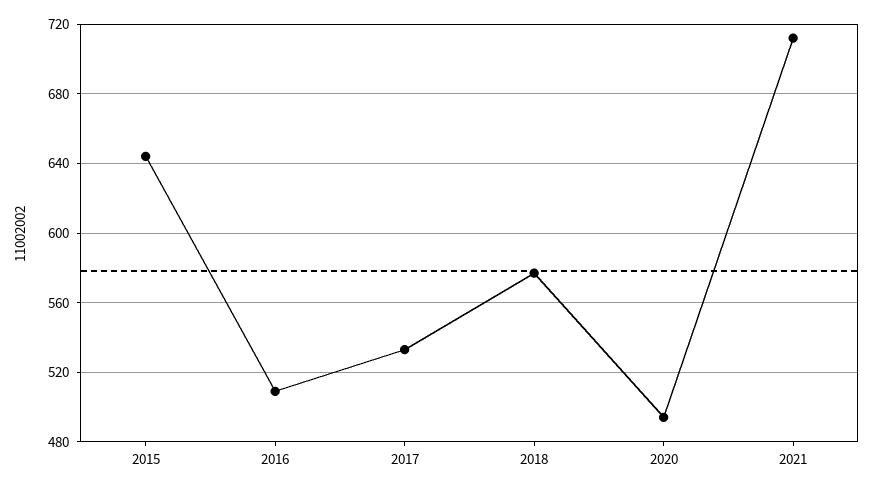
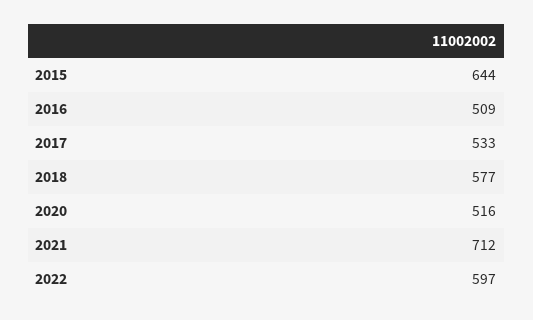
2020: 495 -> 516
2022: none -> 597

